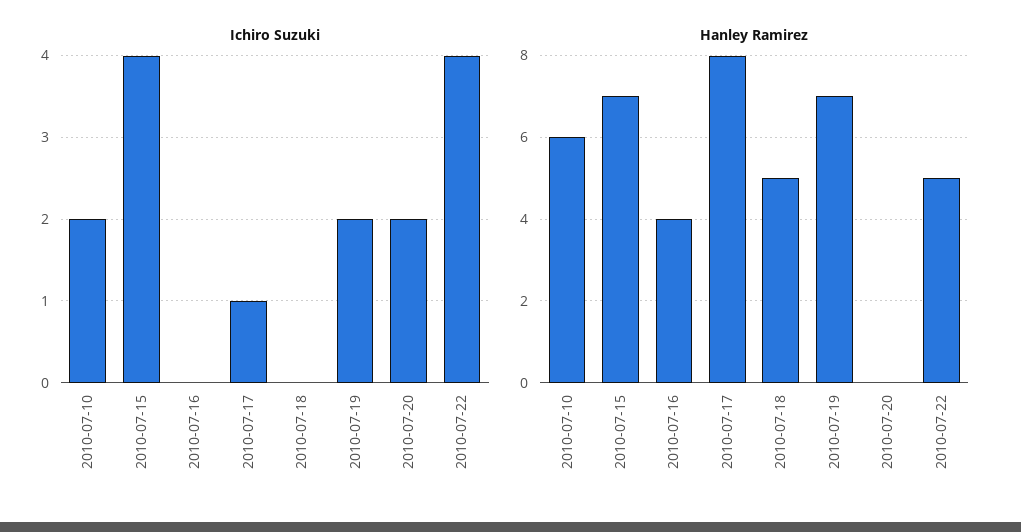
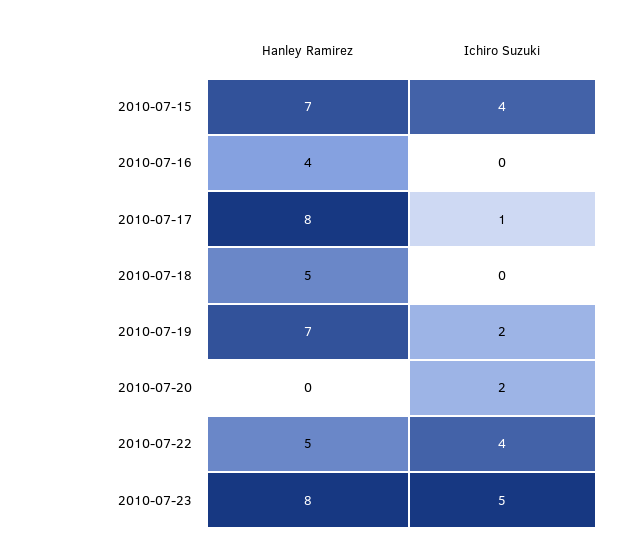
Ichiro Suzuki, 2010-07-10: 2 -> none
Hanley Ramirez, 2010-07-10: 6 -> none
Hanley Ramirez, 2010-07-23: none -> 8
Ichiro Suzuki, 2010-07-23: none -> 5

